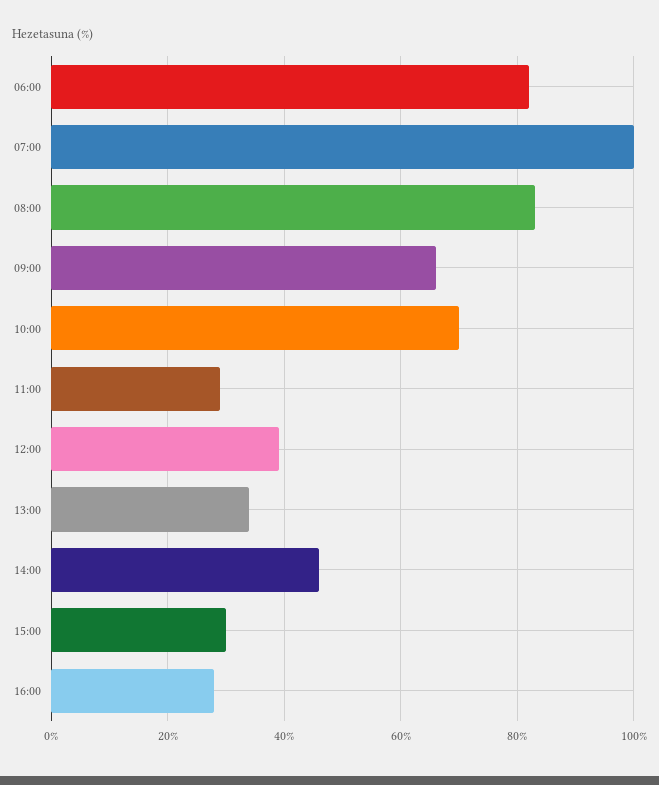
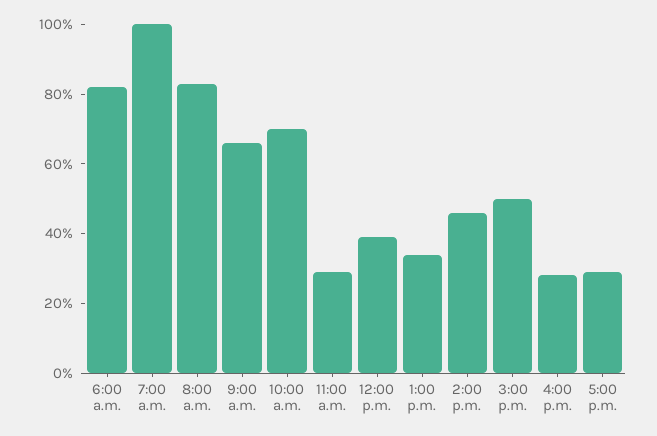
15:00: 30 -> 50
5:00 p.m.: none -> 30

